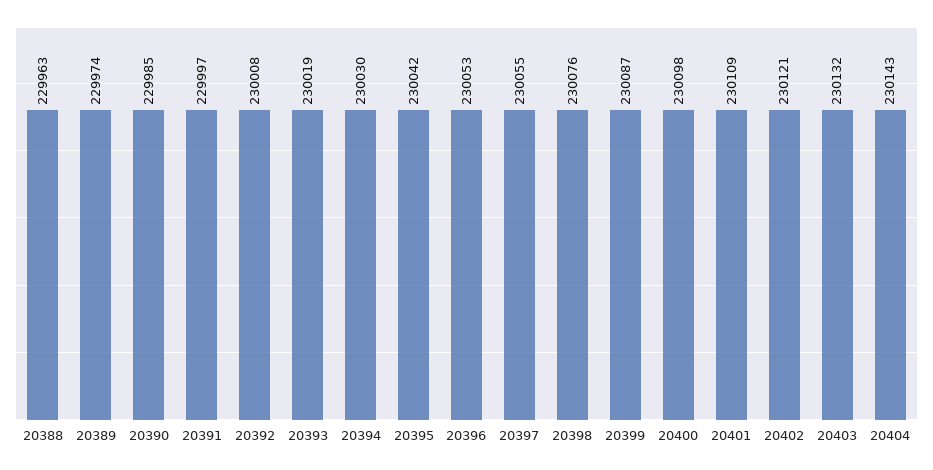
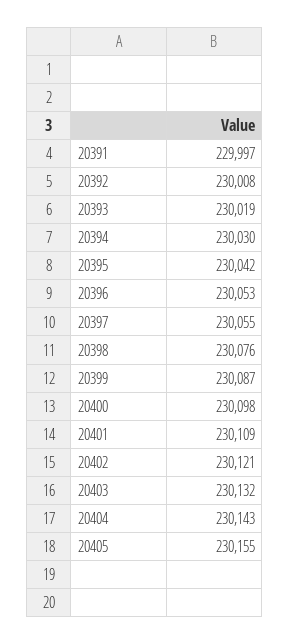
20388: 229963 -> none
20389: 229974 -> none
20390: 229985 -> none
20405: none -> 230155

